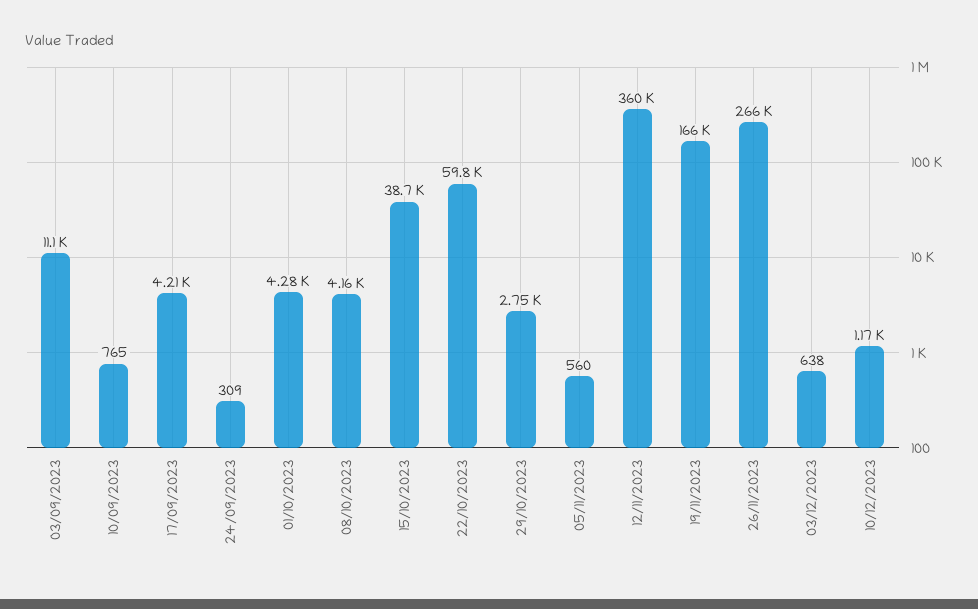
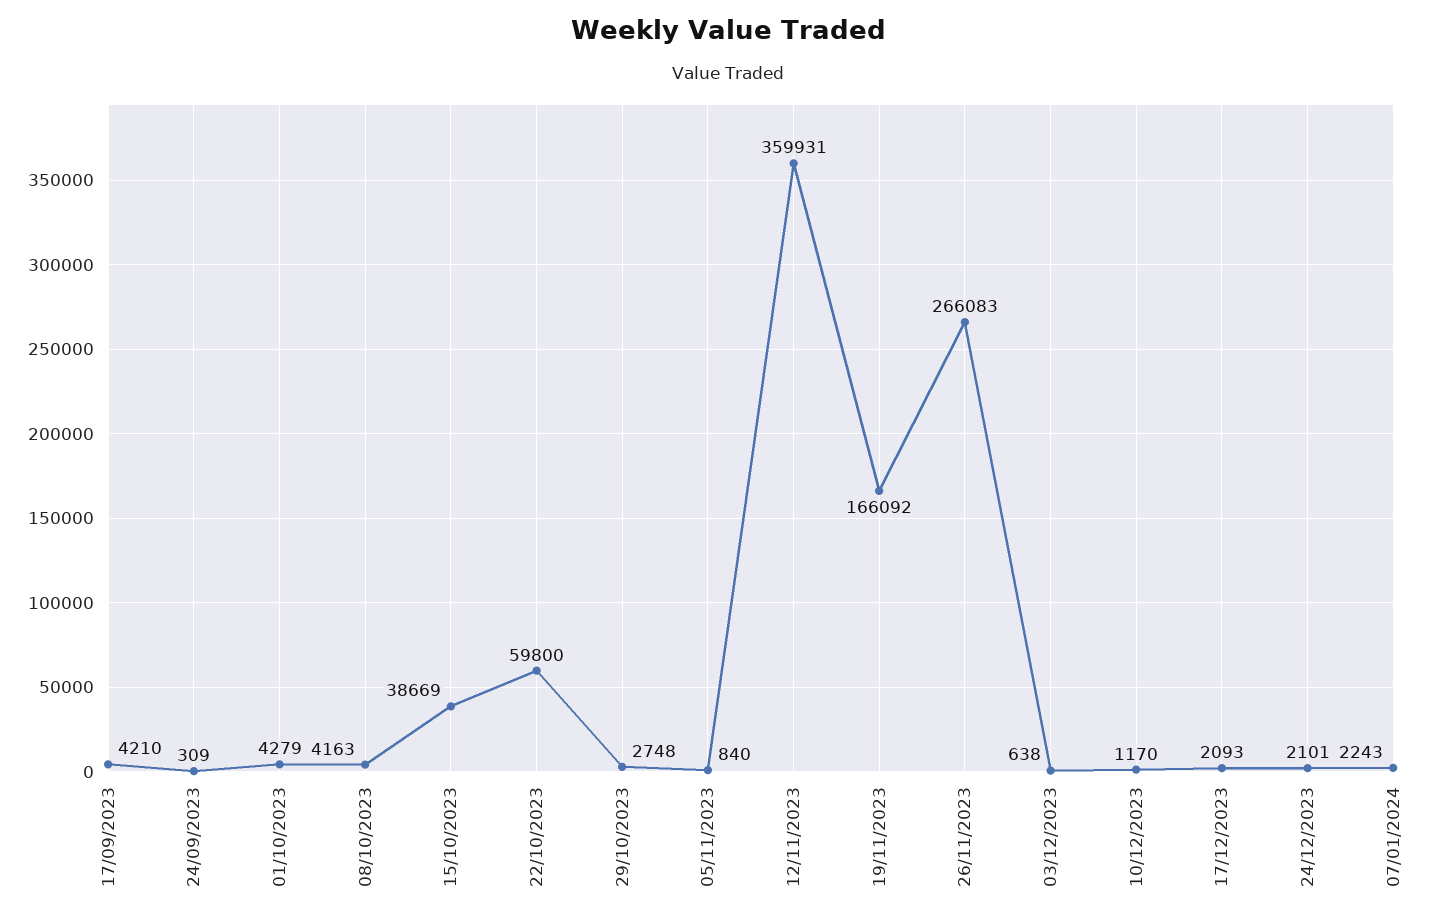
03/09/2023: 11100 -> none
10/09/2023: 765 -> none
05/11/2023: 560 -> 840
17/12/2023: none -> 2093
24/12/2023: none -> 2101
07/01/2024: none -> 2243

